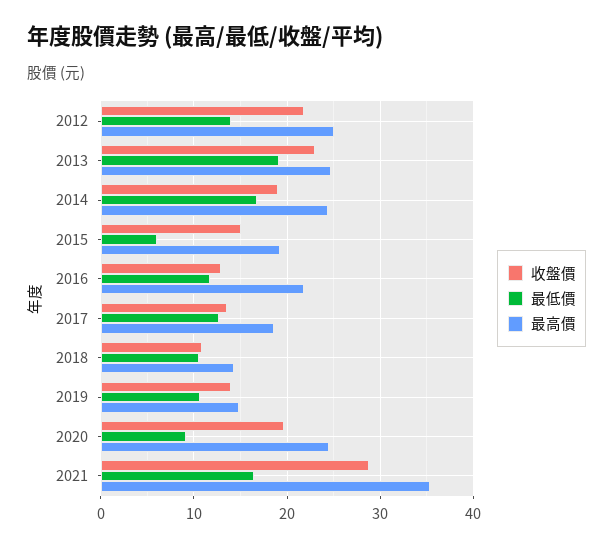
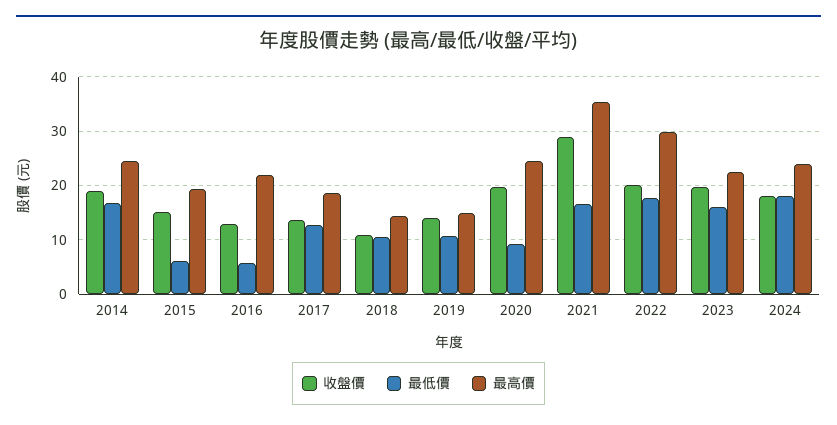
收盤價, 2012: 22 -> none
最低價, 2012: 14 -> none
最高價, 2012: 25 -> none
收盤價, 2013: 23 -> none
最低價, 2013: 19 -> none
最高價, 2013: 25 -> none
最低價, 2016: 12 -> 6
收盤價, 2022: none -> 20
最低價, 2022: none -> 18
最高價, 2022: none -> 30
收盤價, 2023: none -> 20
最低價, 2023: none -> 16
最高價, 2023: none -> 22
收盤價, 2024: none -> 18
最低價, 2024: none -> 18
最高價, 2024: none -> 24

